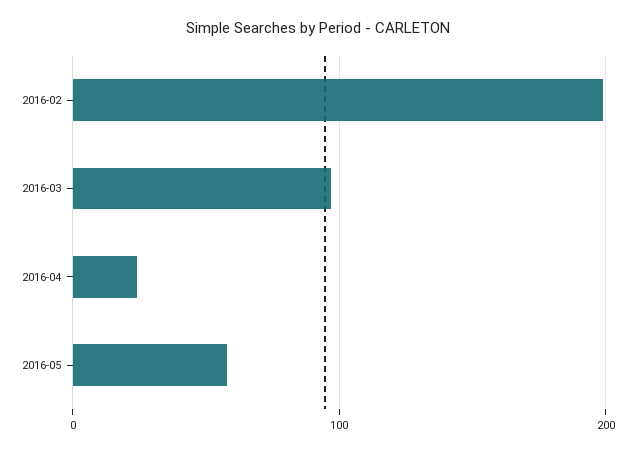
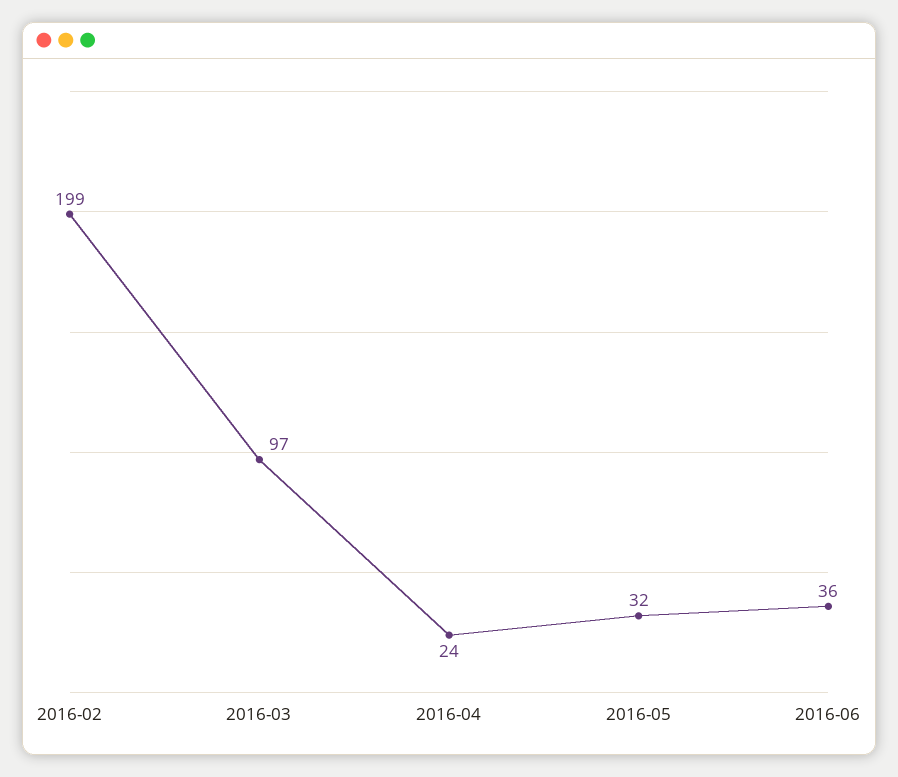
2016-05: 60 -> 32
2016-06: none -> 36

